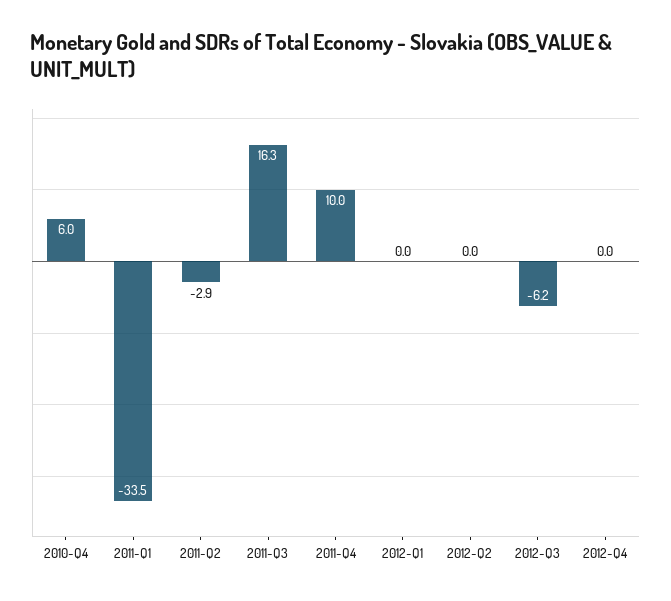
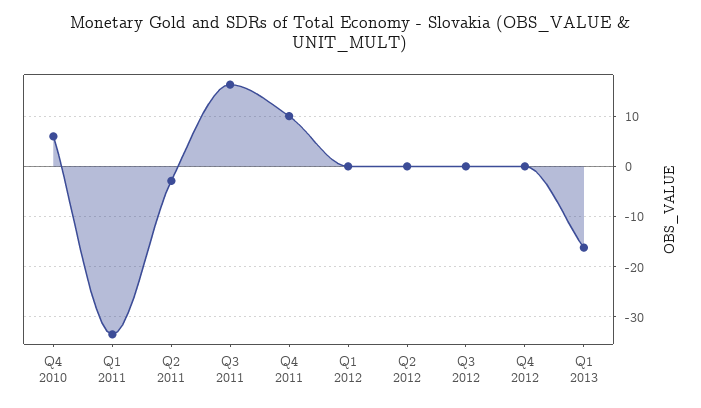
2012-Q3: -6.2 -> 0
Q1 2013: none -> -16

